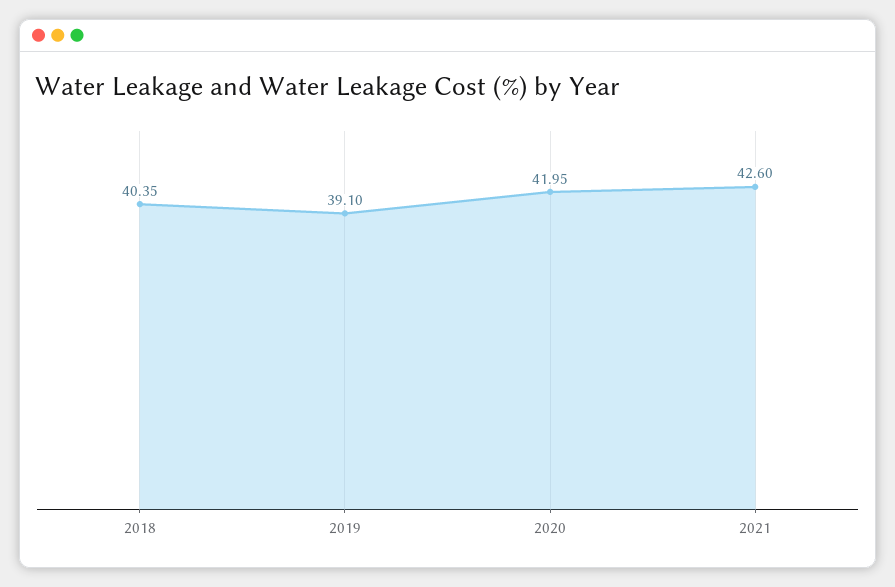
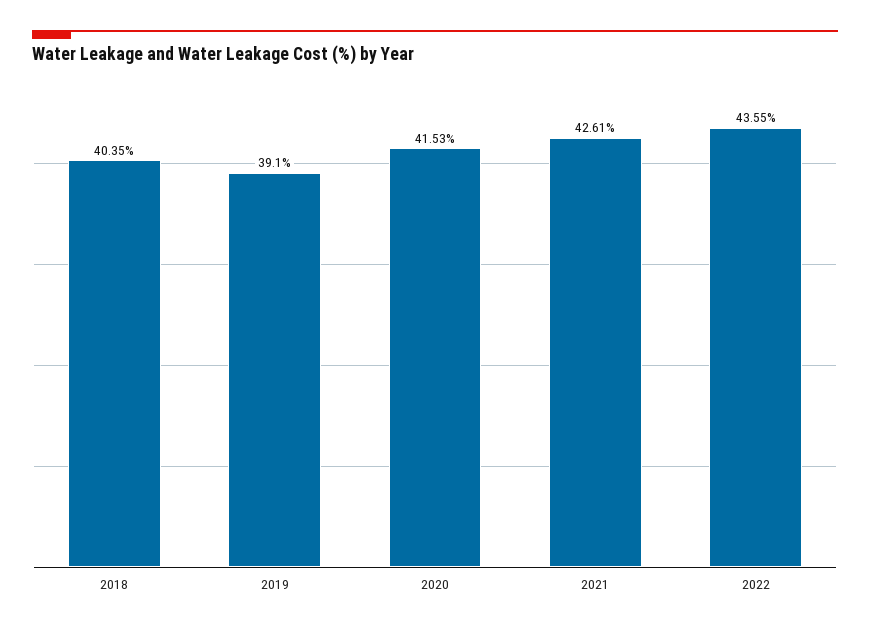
2020: 41.95 -> 41.53
2021: 42.6 -> 42.61
2022: none -> 43.55

